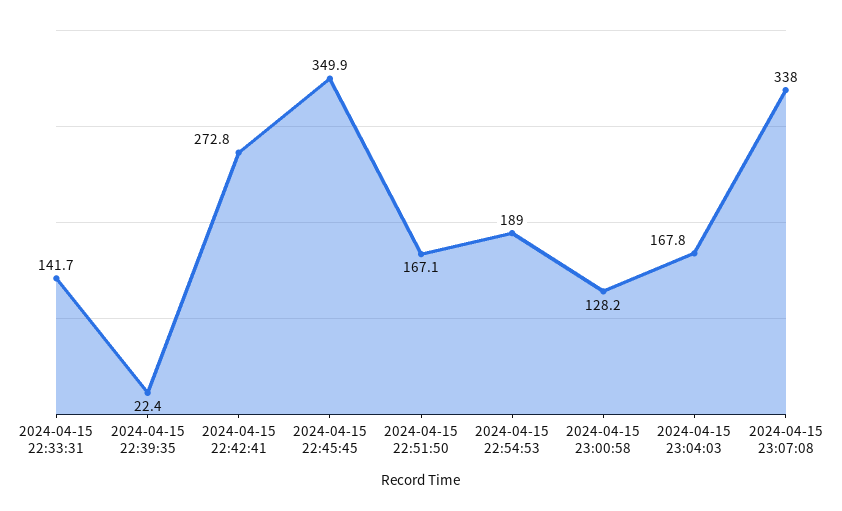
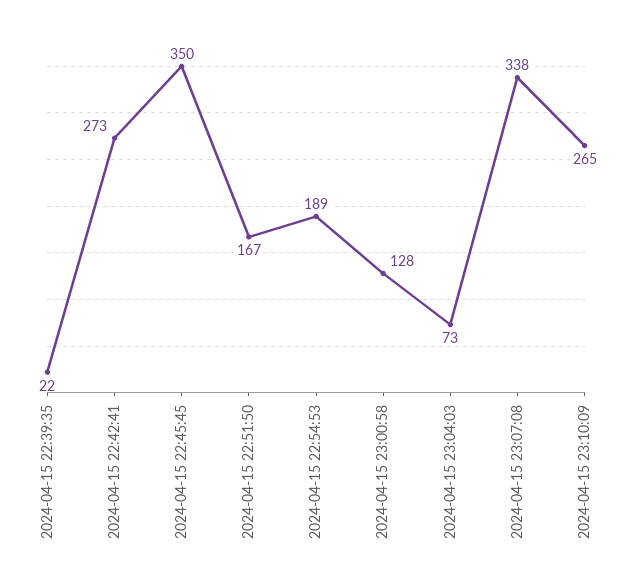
2024-04-15 22:33:31: 141.7 -> none
2024-04-15 23:04:03: 167.8 -> 73
2024-04-15 23:10:09: none -> 265

